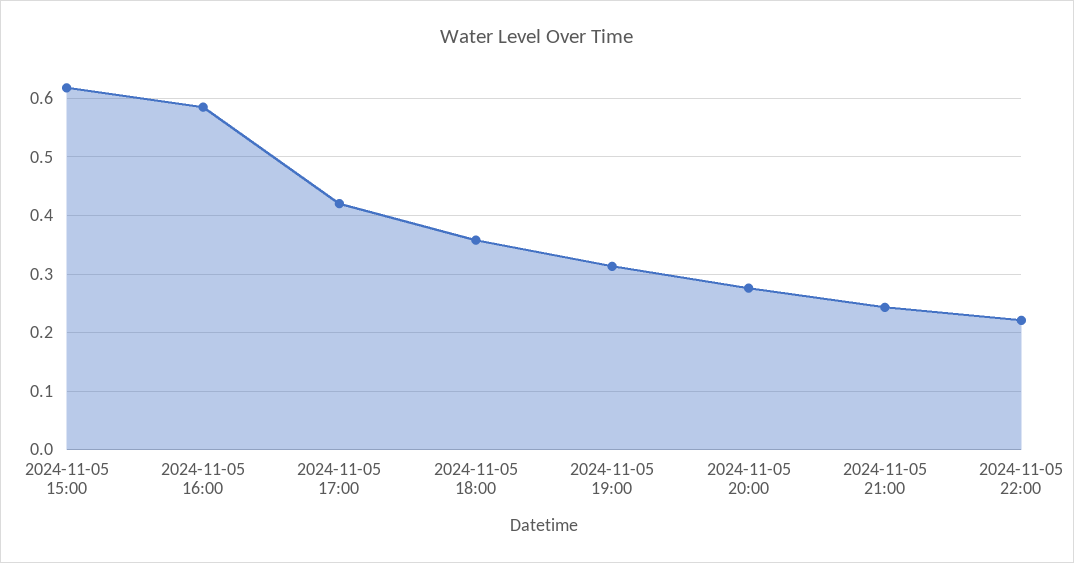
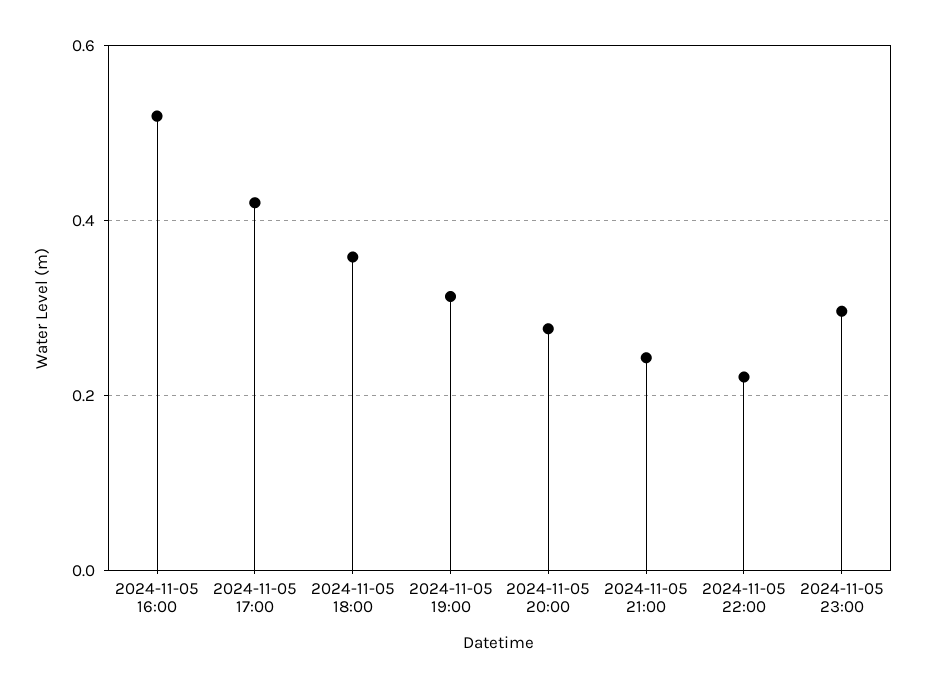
2024-11-05 15:00: 0.62 -> none
2024-11-05 16:00: 0.58 -> 0.52
2024-11-05 23:00: none -> 0.3

